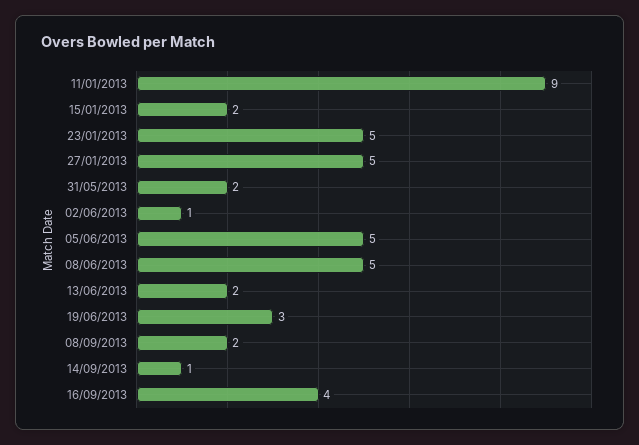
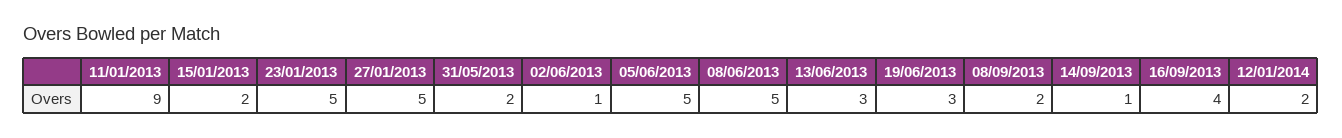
13/06/2013: 2 -> 3
12/01/2014: none -> 2

